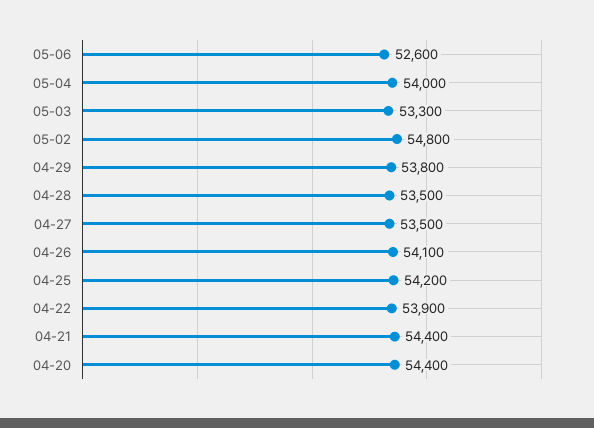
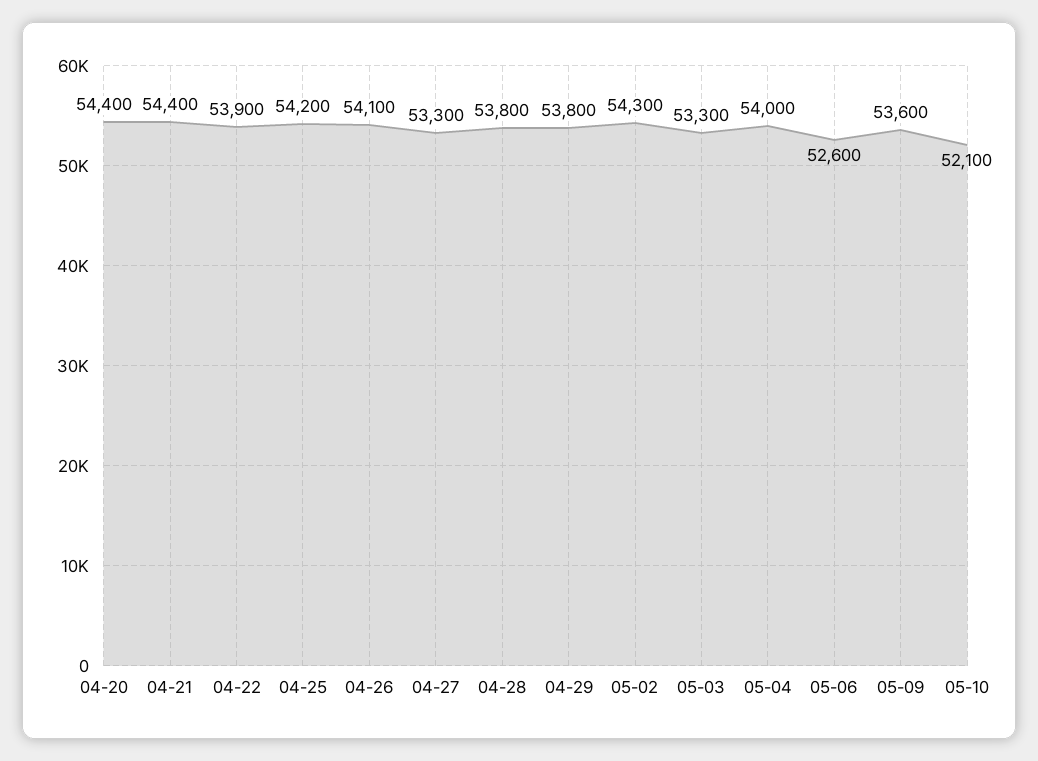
05-02: 54800 -> 54300
04-28: 53500 -> 53800
04-27: 53500 -> 53300
05-09: none -> 53600
05-10: none -> 52100

